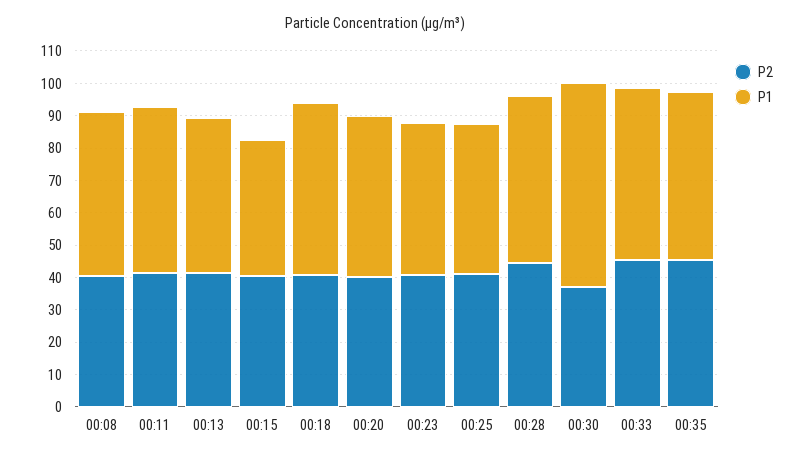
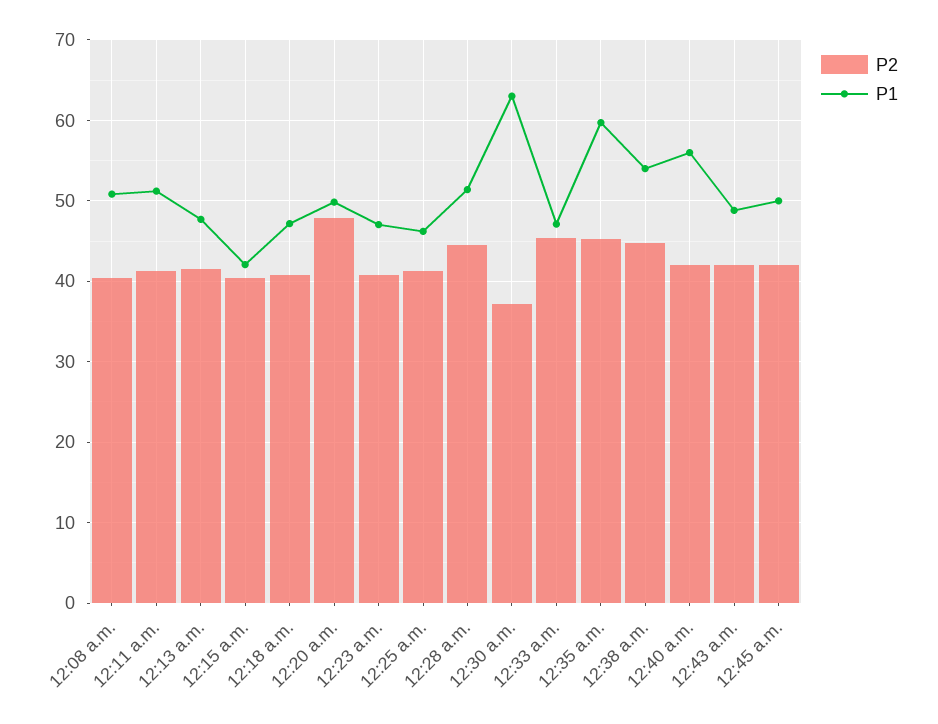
P1, 00:18: 52.5 -> 47
P2, 00:20: 40 -> 48
P1, 00:33: 52.5 -> 47
P1, 00:35: 52.5 -> 60
P2, 12:38 a.m.: none -> 45
P1, 12:38 a.m.: none -> 54
P2, 12:40 a.m.: none -> 42
P1, 12:40 a.m.: none -> 56
P2, 12:43 a.m.: none -> 42
P1, 12:43 a.m.: none -> 49
P2, 12:45 a.m.: none -> 42
P1, 12:45 a.m.: none -> 50

